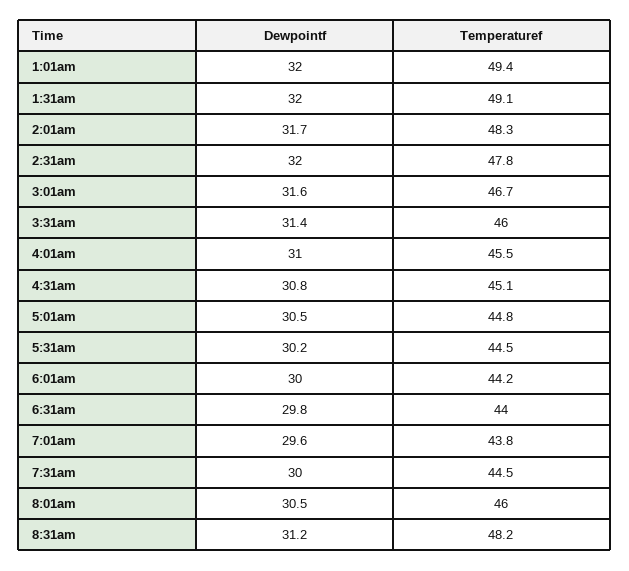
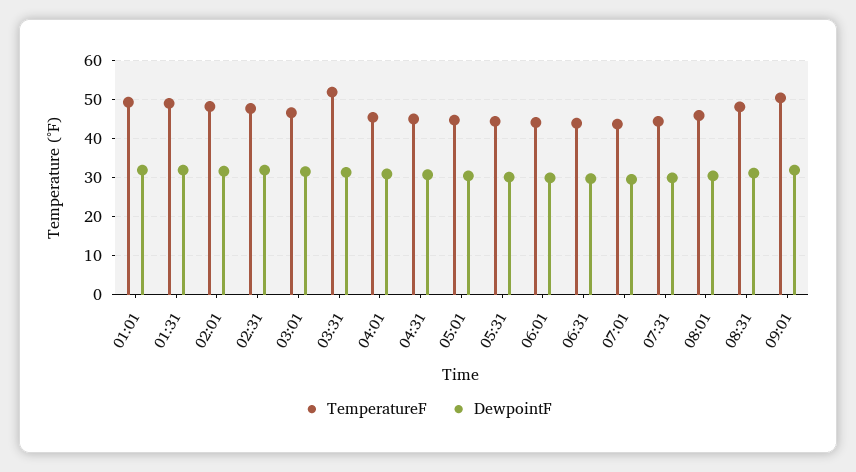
Temperaturef, 3:31am: 46 -> 52
Temperaturef, 09:01: none -> 50
Dewpointf, 09:01: none -> 32

